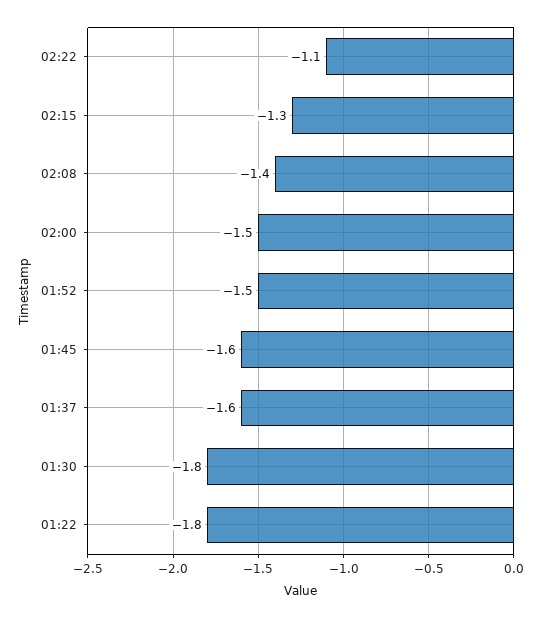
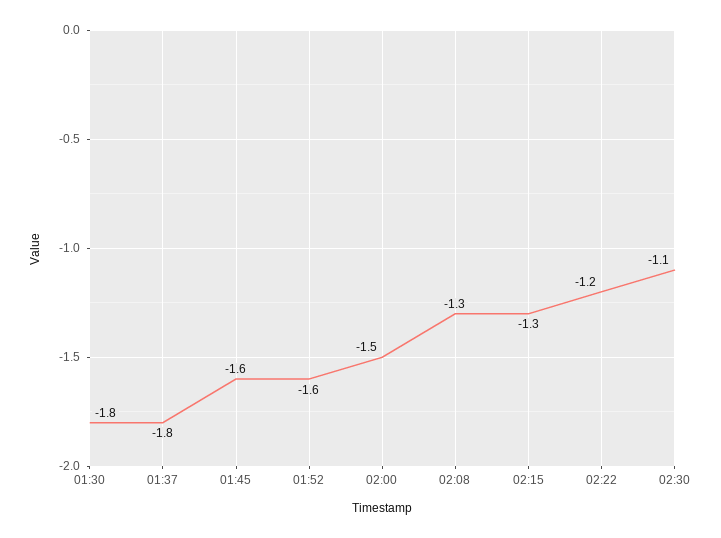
02:22: -1.1 -> -1.2
02:08: -1.4 -> -1.3
01:52: -1.5 -> -1.6
01:37: -1.6 -> -1.8
01:22: -1.8 -> none
02:30: none -> -1.1

